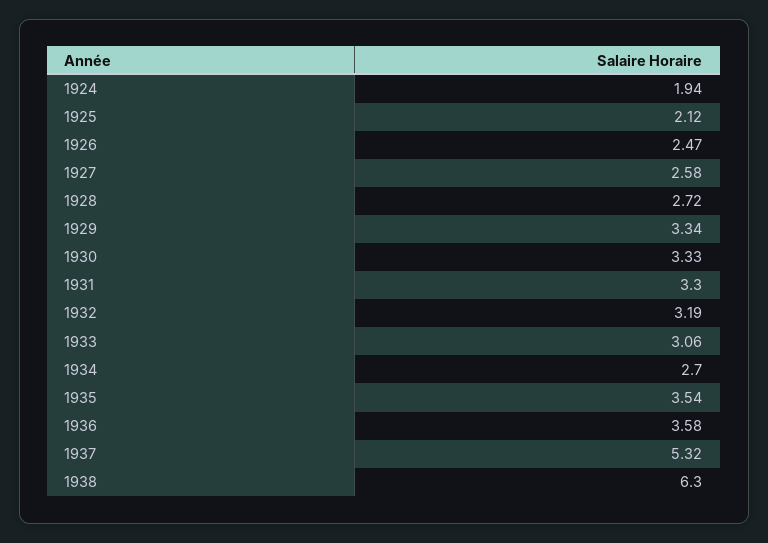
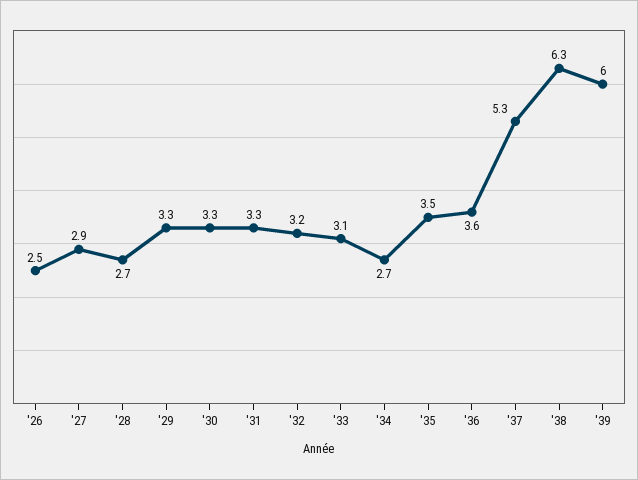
1924: 1.94 -> none
1925: 2.12 -> none
1927: 2.58 -> 2.9
'39: none -> 6

